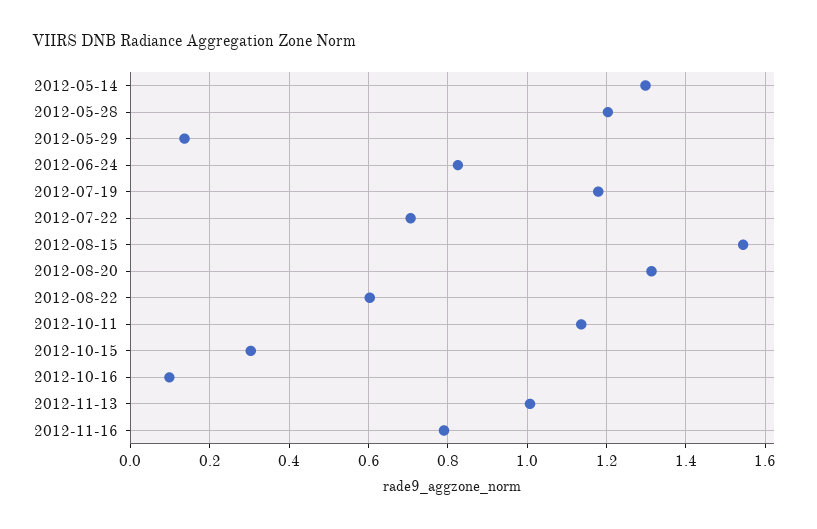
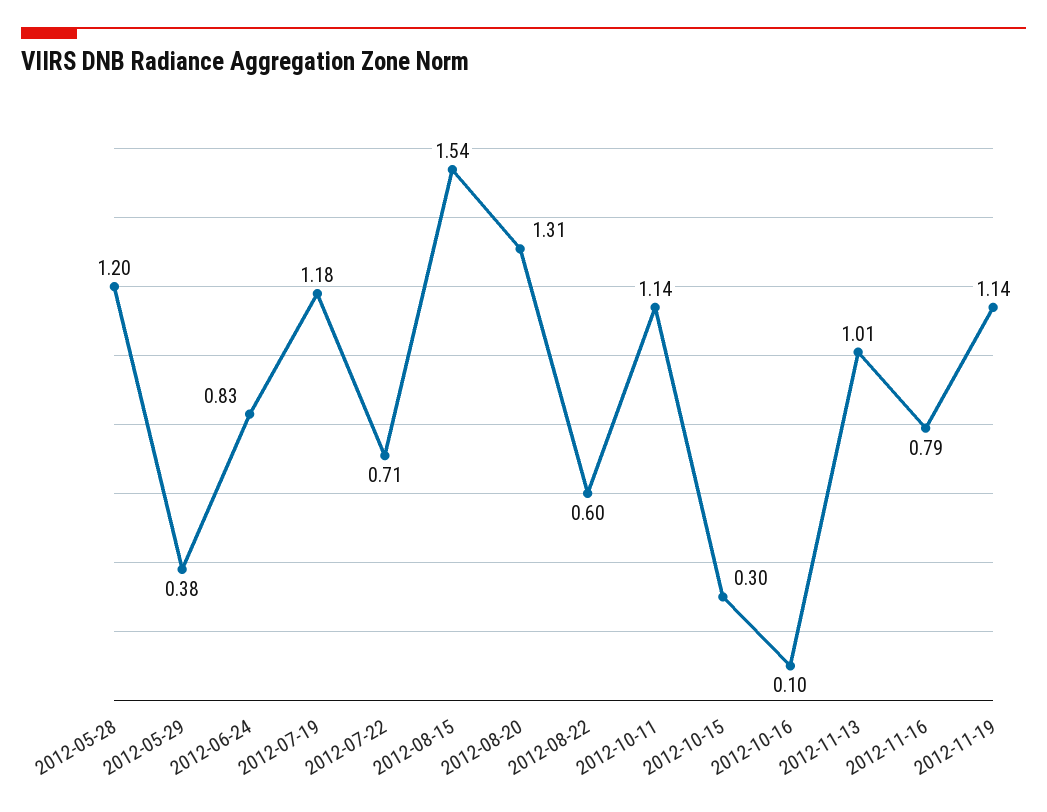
2012-05-14: 1.3 -> none
2012-05-29: 0.14 -> 0.38
2012-11-19: none -> 1.14

